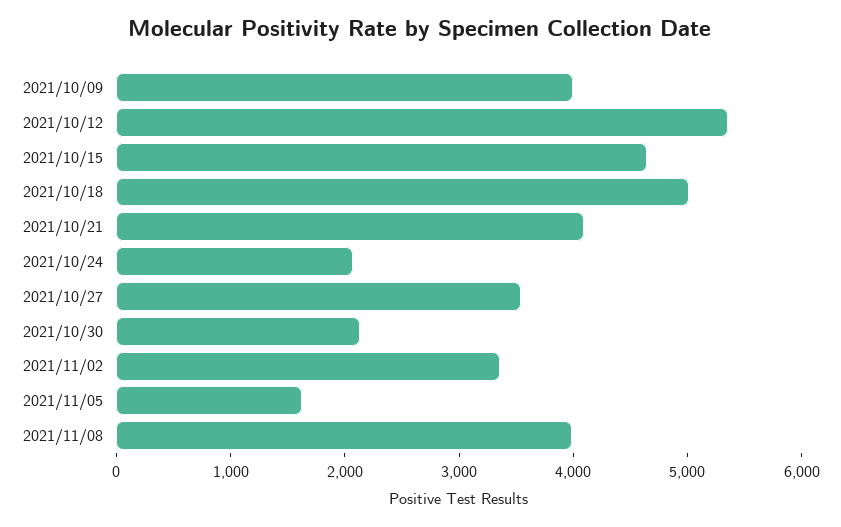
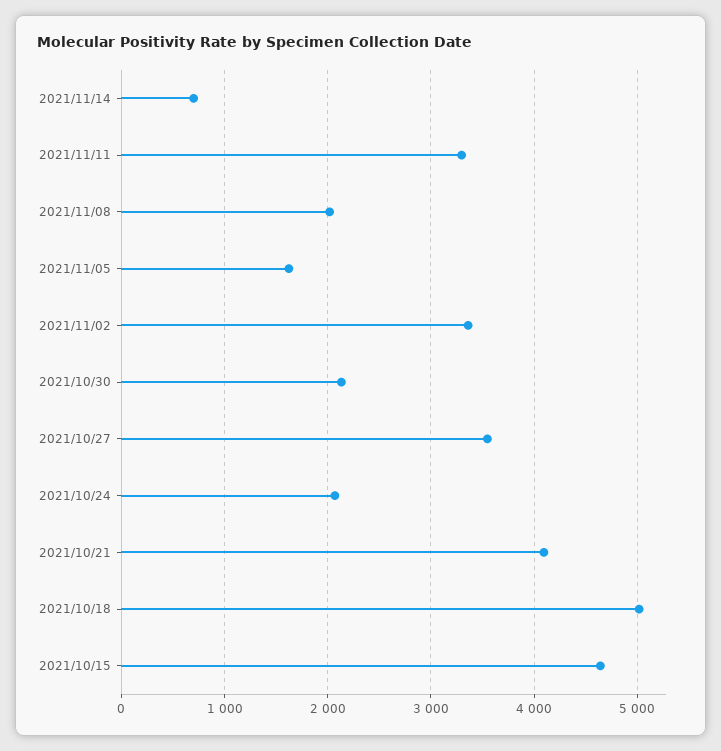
2021/10/09: 4000 -> none
2021/10/12: 5400 -> none
2021/11/08: 4000 -> 2000
2021/11/14: none -> 700
2021/11/11: none -> 3300

